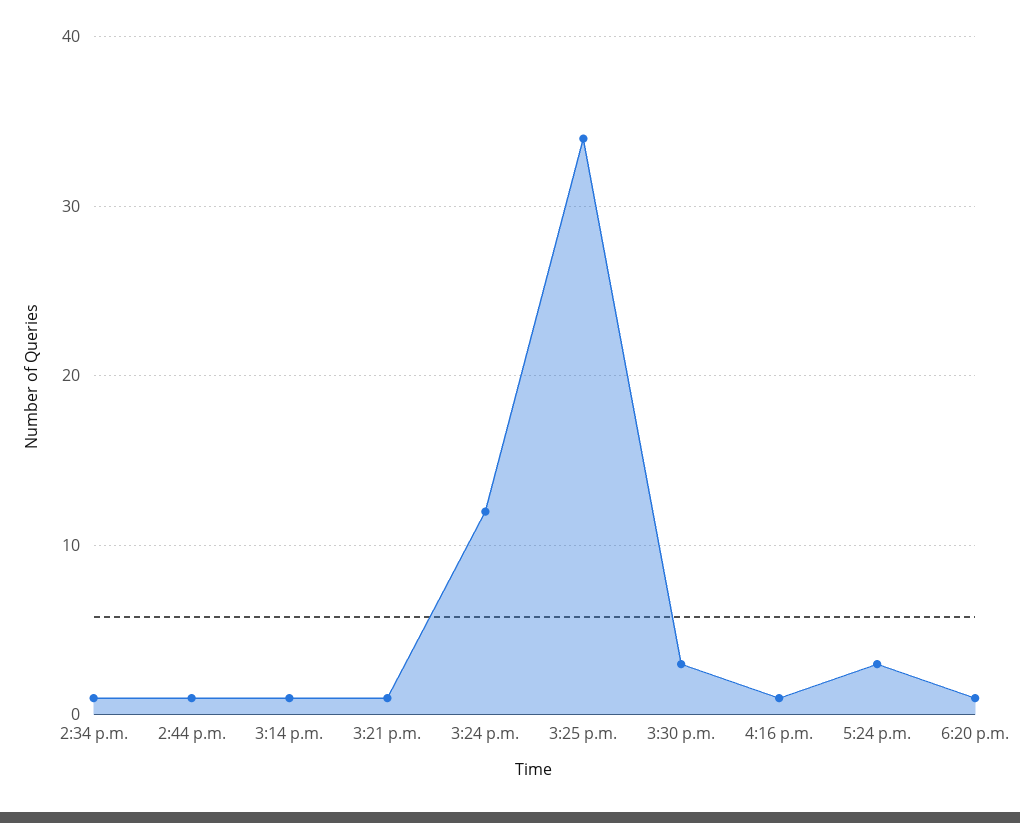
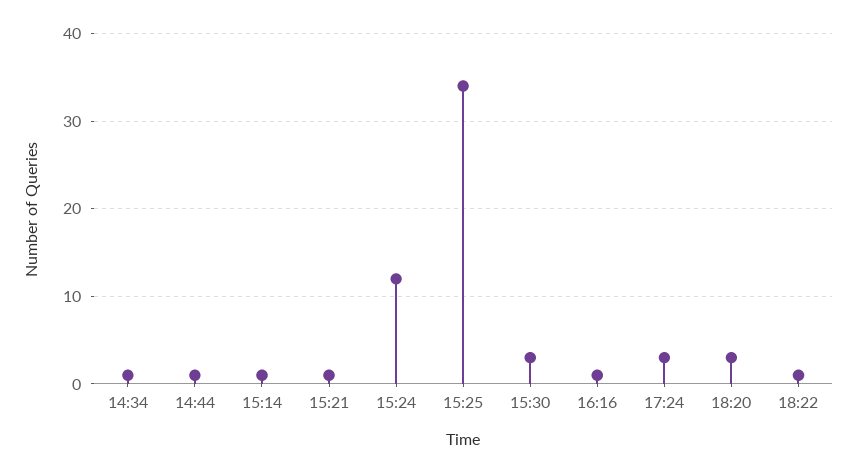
6:20 p.m.: 1 -> 3
18:22: none -> 1

